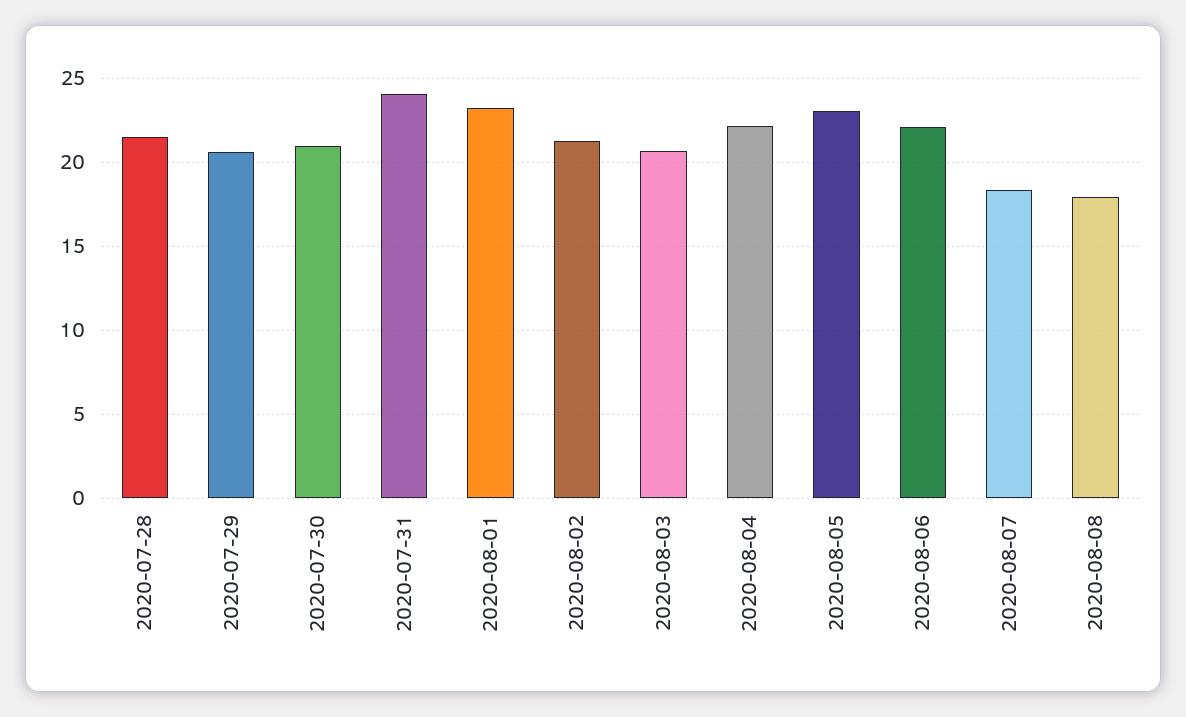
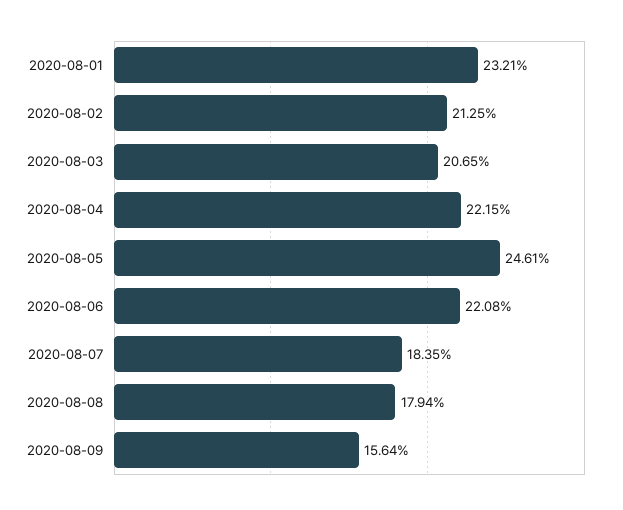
2020-07-28: 21.5 -> none
2020-07-29: 20.5 -> none
2020-07-30: 21 -> none
2020-07-31: 24 -> none
2020-08-05: 23 -> 24.61
2020-08-09: none -> 15.64

